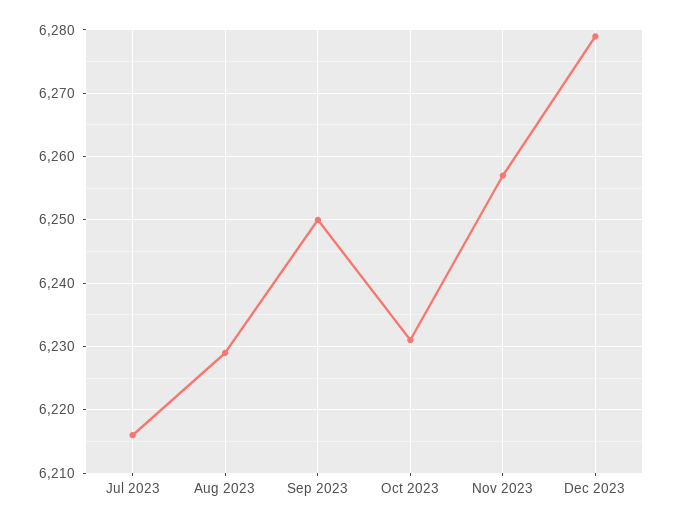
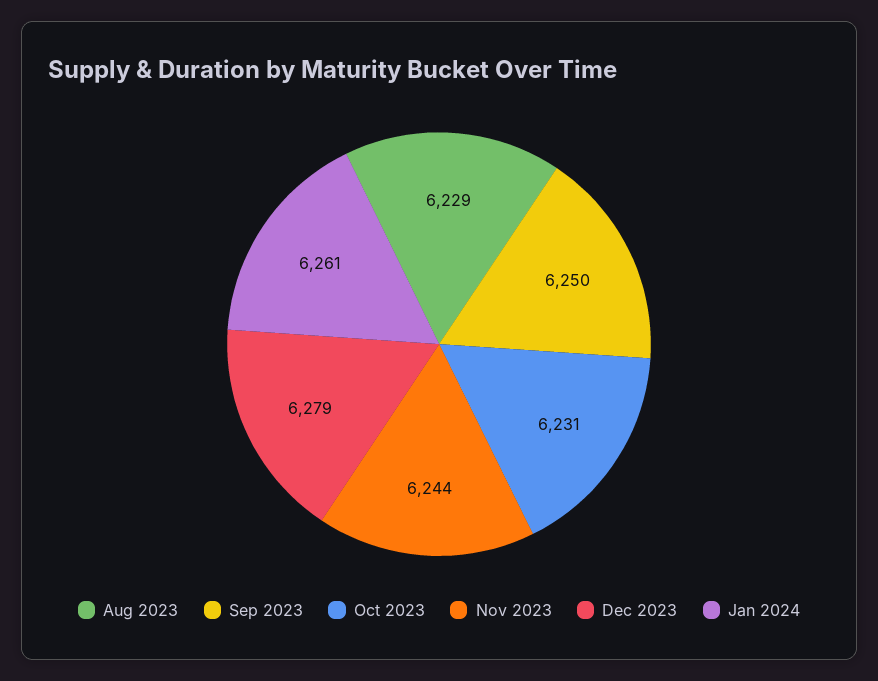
Jul 2023: 6216 -> none
Nov 2023: 6257 -> 6244
Jan 2024: none -> 6261

